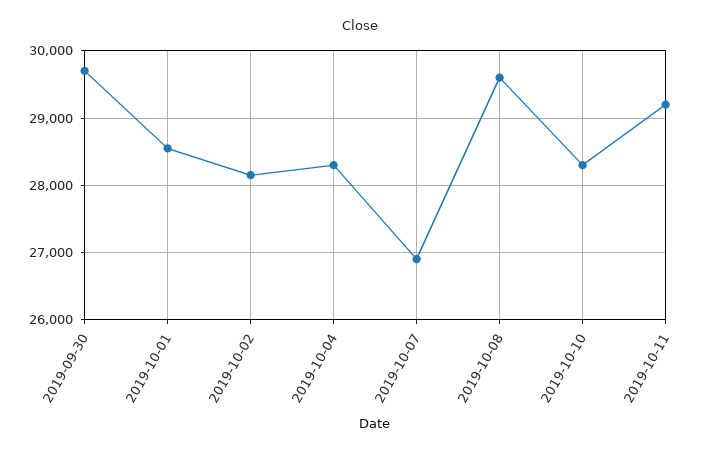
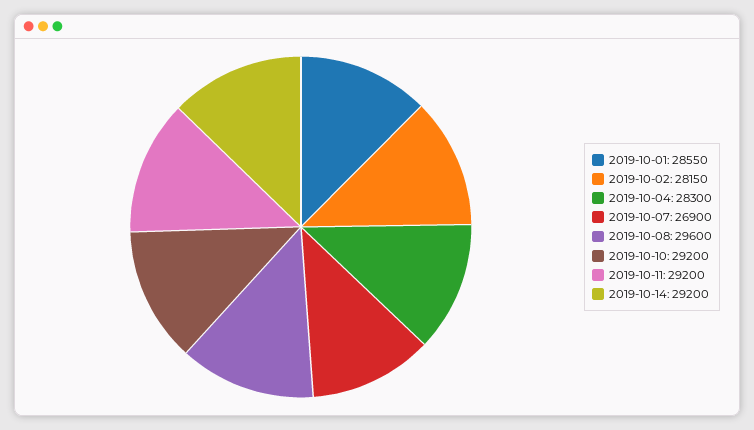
2019-09-30: 29700 -> none
2019-10-10: 28300 -> 29200
2019-10-14: none -> 29200

